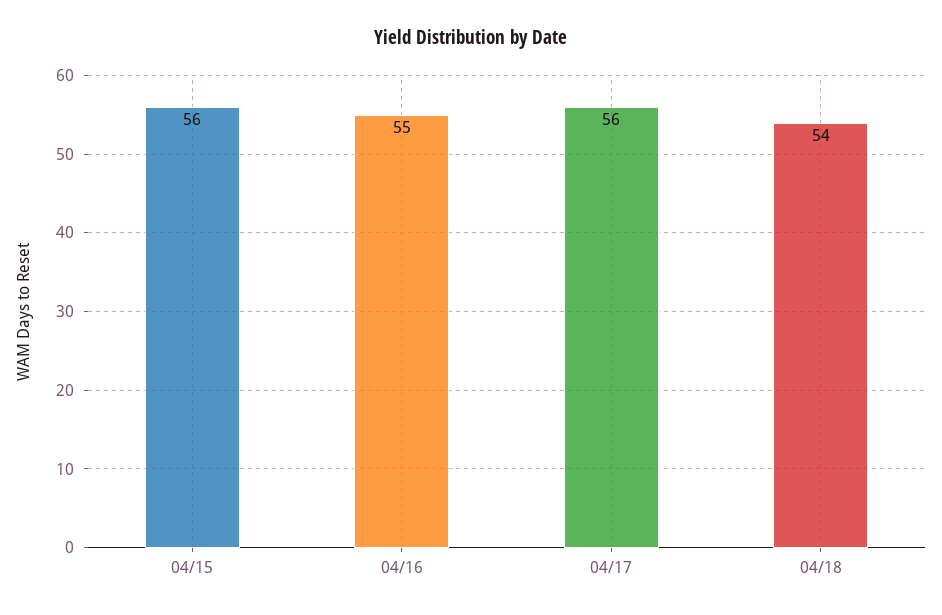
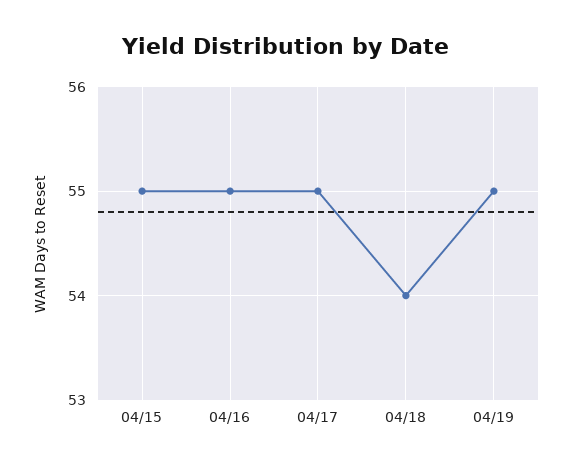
04/15: 56 -> 55
04/17: 56 -> 55
04/19: none -> 55

